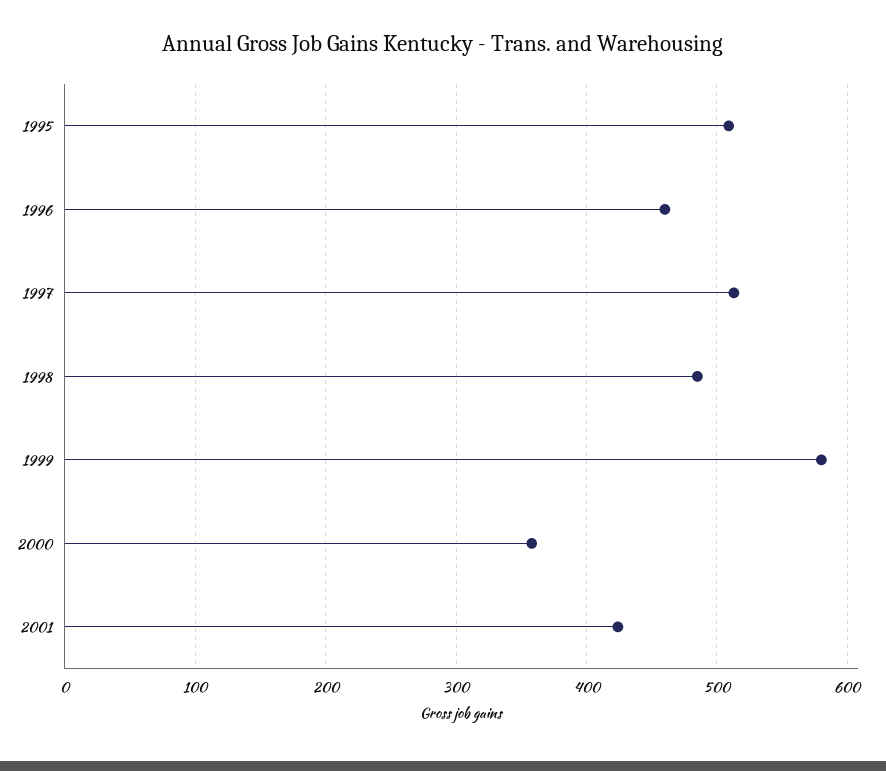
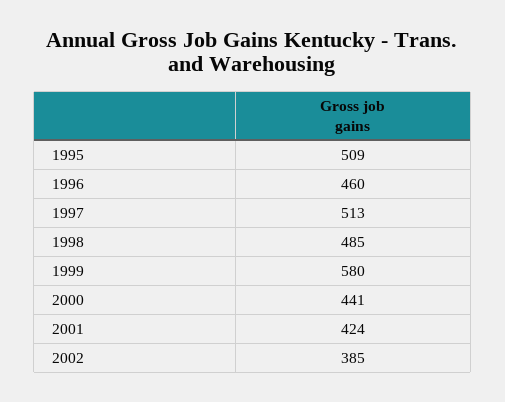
2000: 360 -> 441
2002: none -> 385

